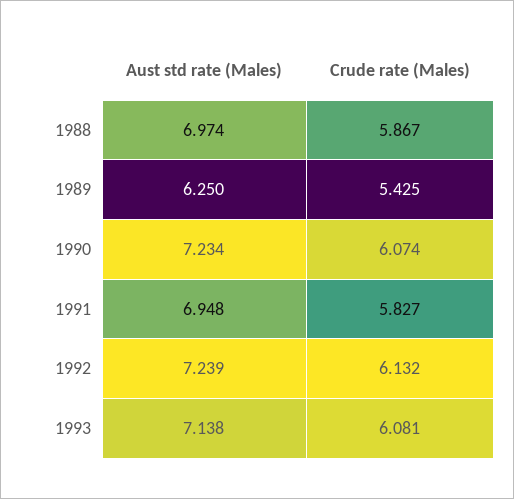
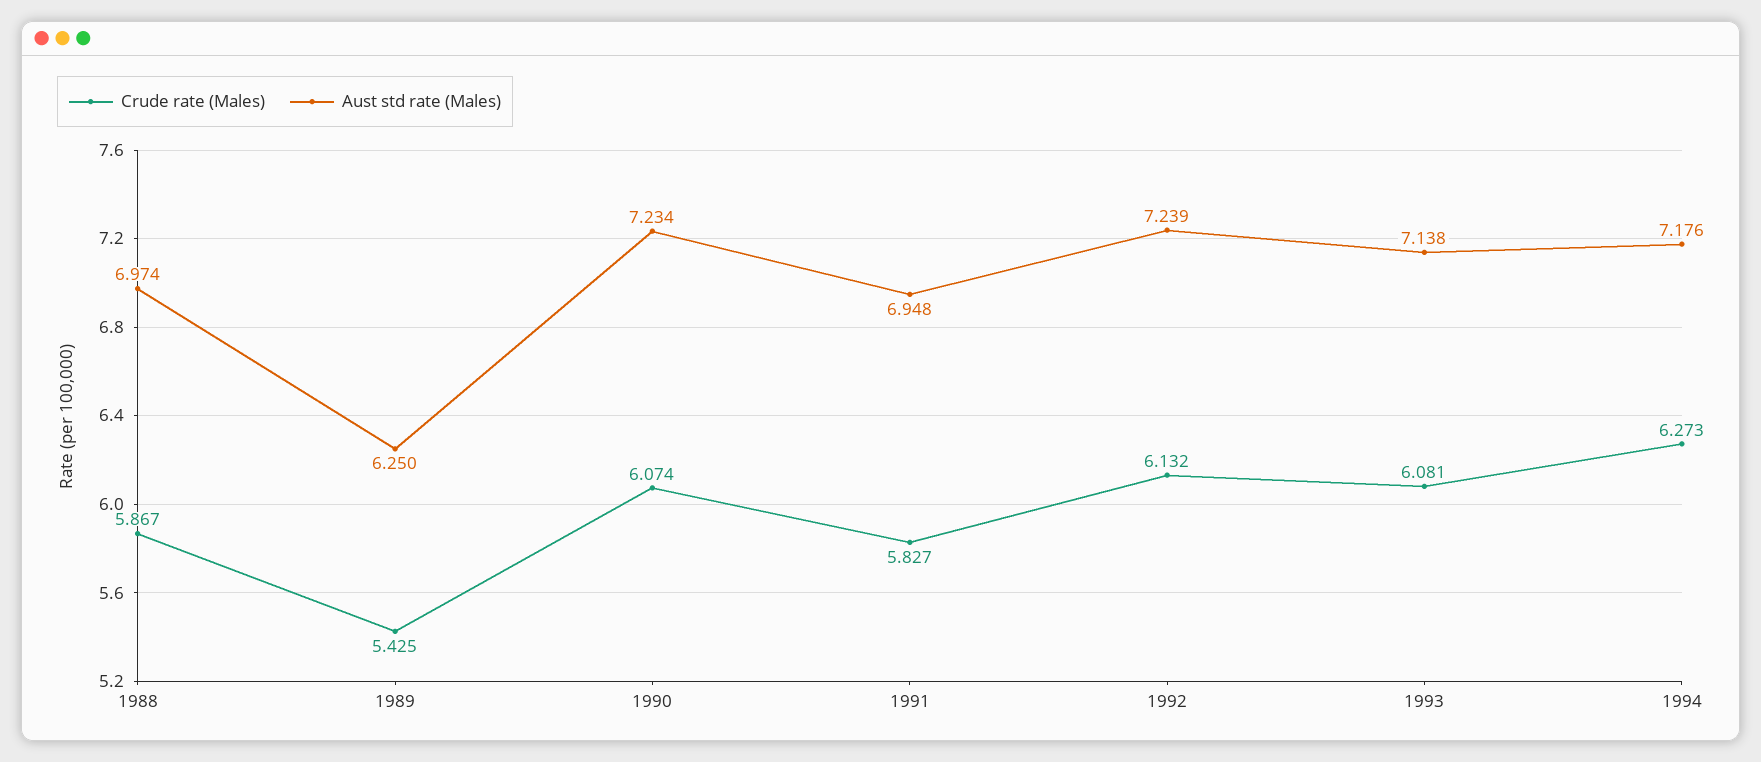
Crude rate (Males), 1994: none -> 6.273
Aust std rate (Males), 1994: none -> 7.176

